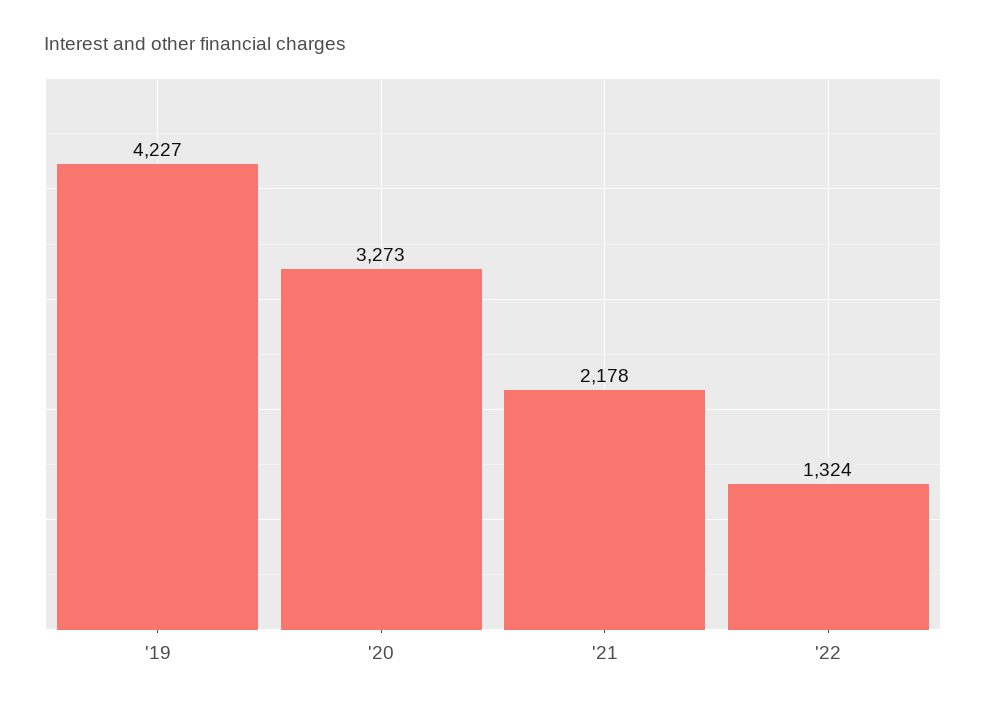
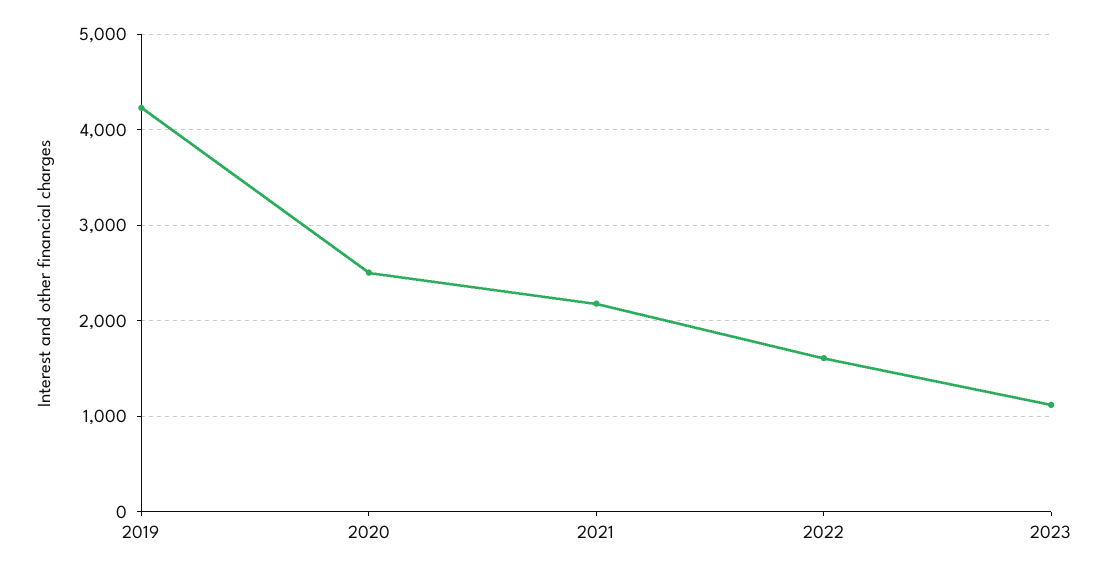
'20: 3273 -> 2500
'22: 1324 -> 1600
2023: none -> 1100

